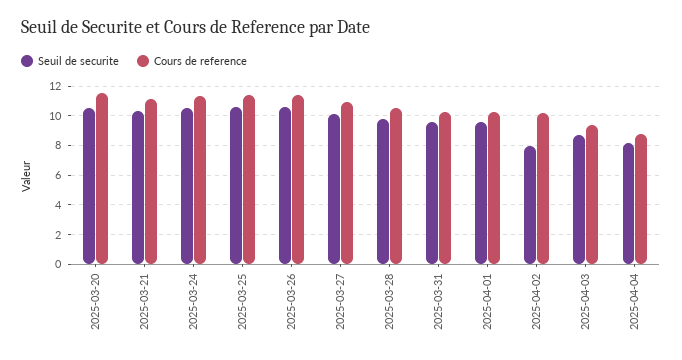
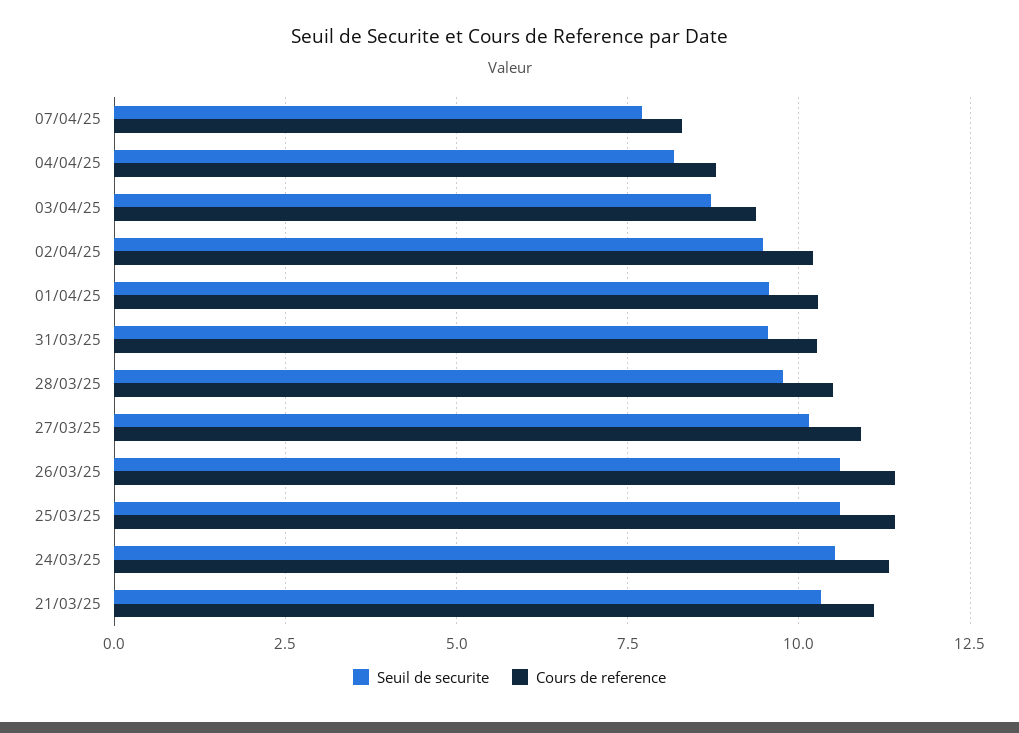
Seuil de securite, 2025-03-20: 10.5 -> none
Cours de reference, 2025-03-20: 11.5 -> none
Seuil de securite, 2025-04-02: 8 -> 9.5
Seuil de securite, 07/04/25: none -> 7.75
Cours de reference, 07/04/25: none -> 8.25

